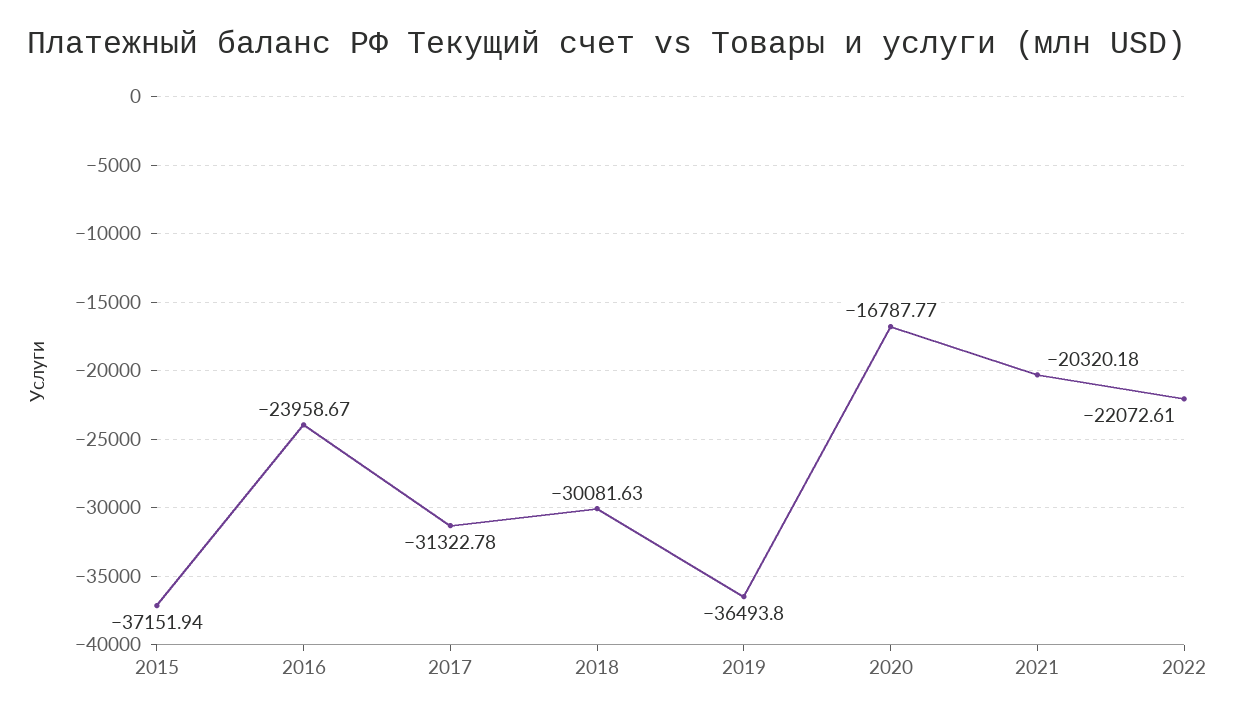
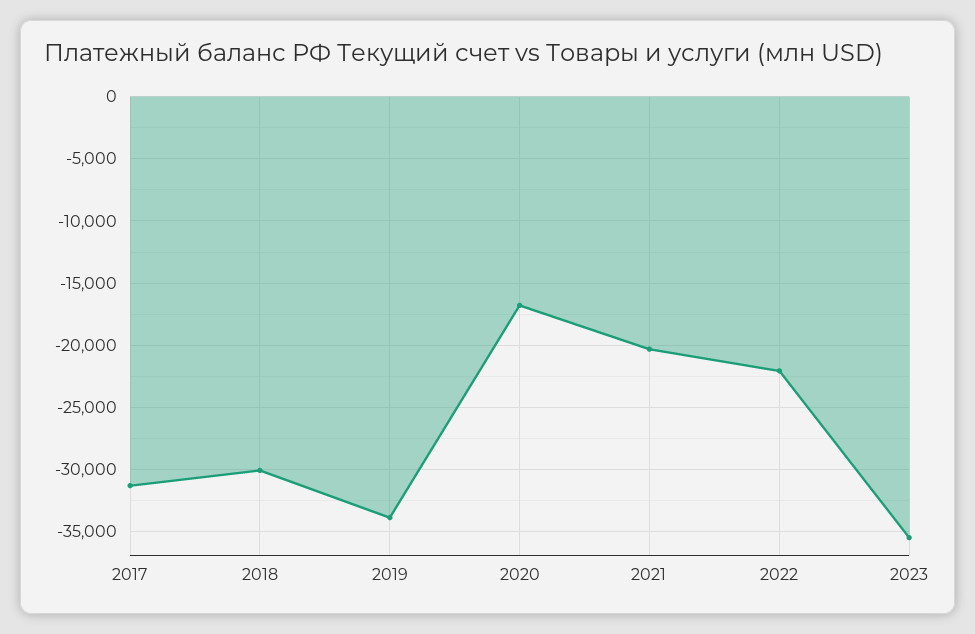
2015: -37151.94 -> none
2016: -23958.67 -> none
2019: -36493.8 -> -34000
2023: none -> -35500

